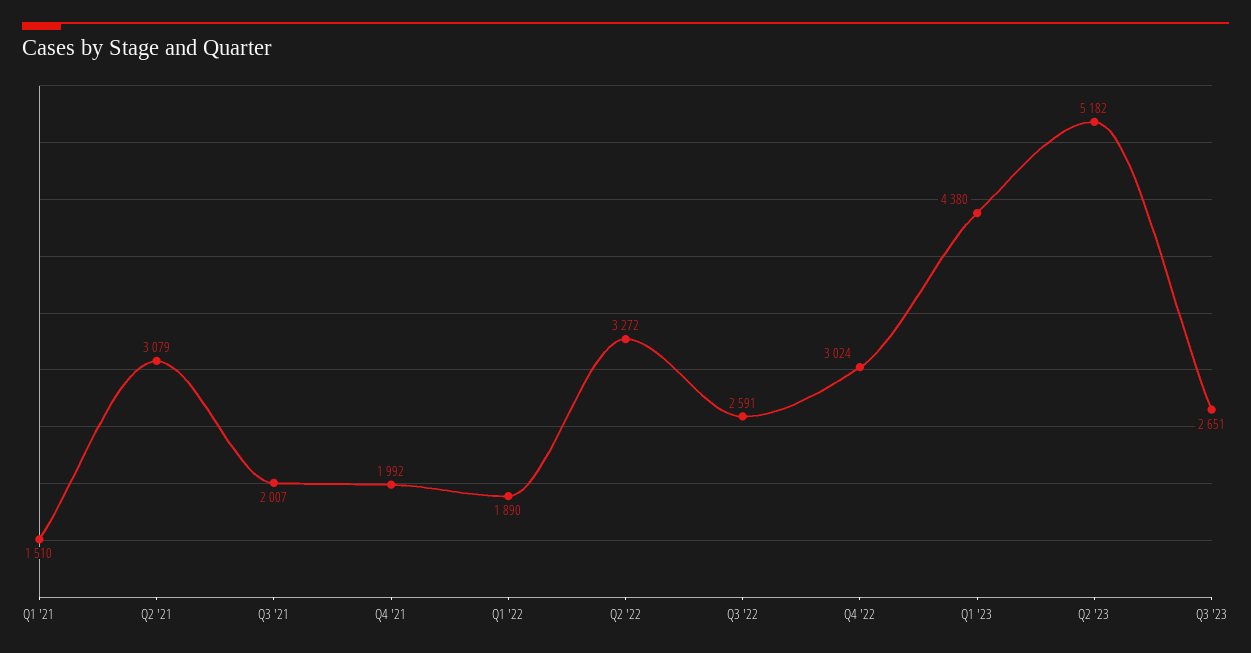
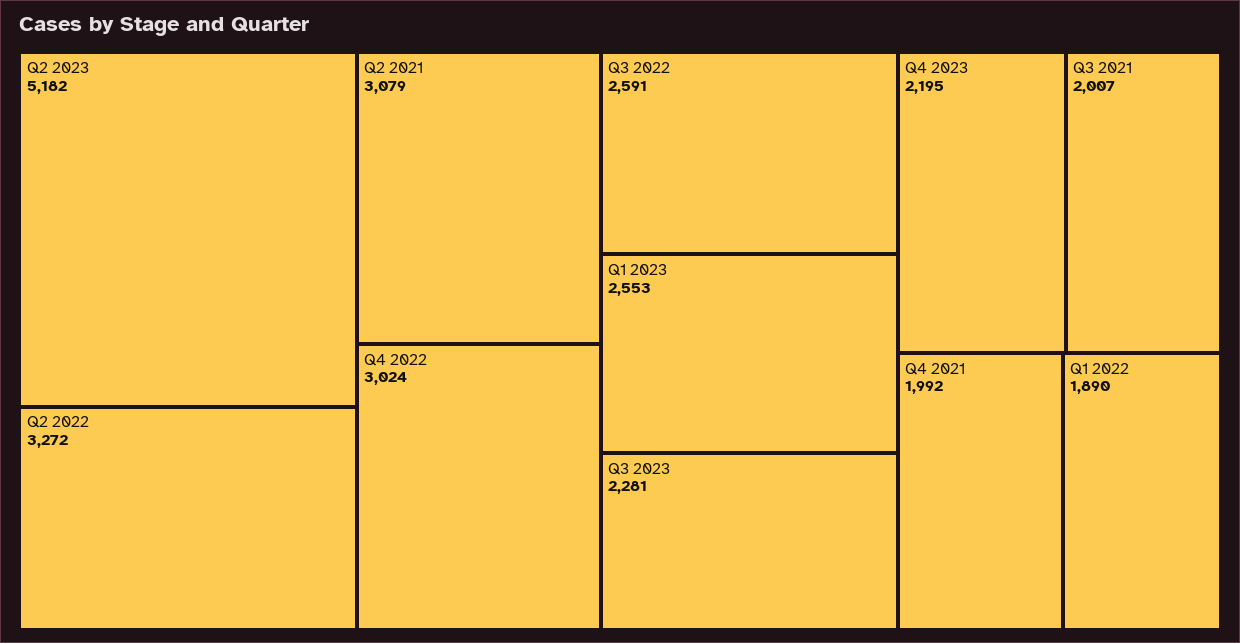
Q1 '21: 1510 -> none
Q1 '23: 4380 -> 2553
Q3 '23: 2651 -> 2281
Q4 2023: none -> 2195

